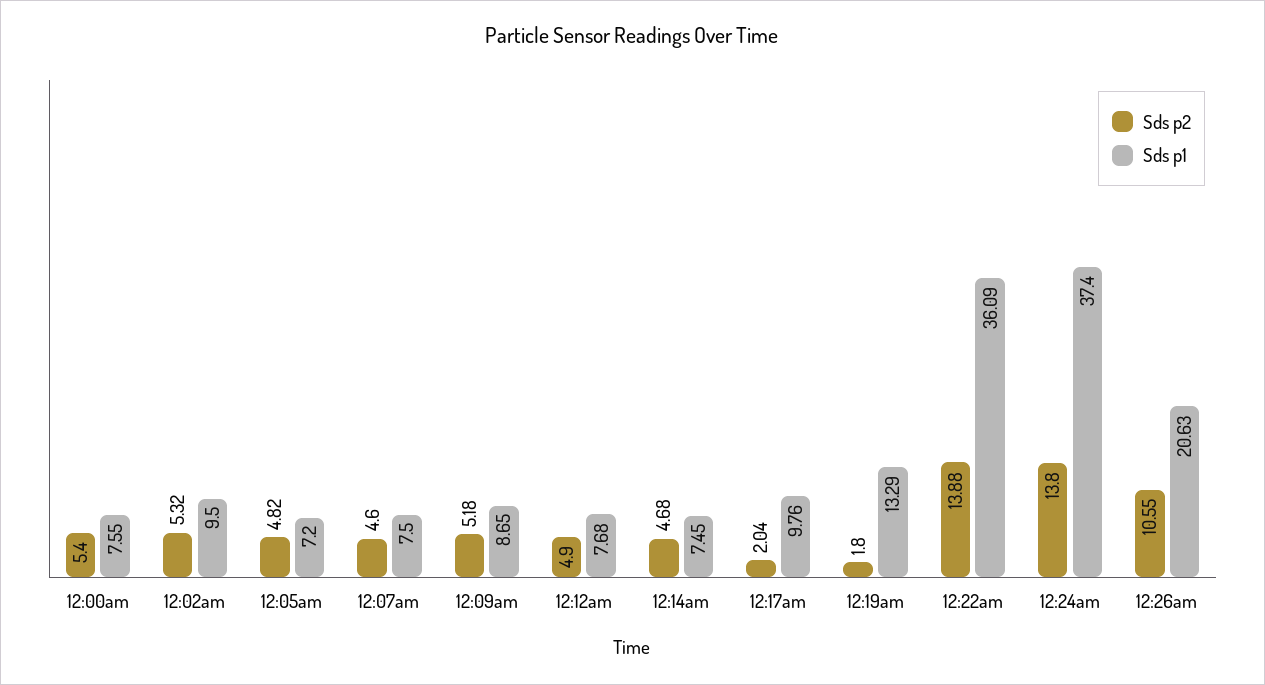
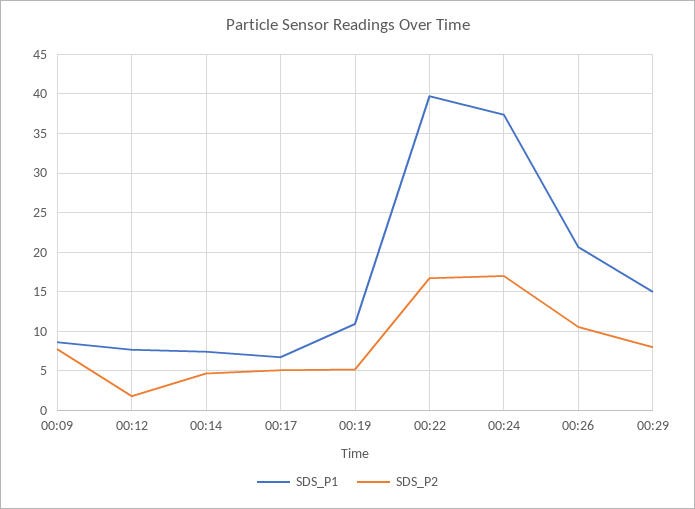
Sds p2, 12:00am: 5.4 -> none
Sds p1, 12:00am: 7.55 -> none
Sds p2, 12:02am: 5.32 -> none
Sds p1, 12:02am: 9.5 -> none
Sds p2, 12:05am: 4.82 -> none
Sds p1, 12:05am: 7.2 -> none
Sds p2, 12:07am: 4.6 -> none
Sds p1, 12:07am: 7.5 -> none
Sds p2, 12:09am: 5.18 -> 8
Sds p2, 12:12am: 4.9 -> 2
Sds p2, 12:17am: 2.04 -> 5
Sds p1, 12:17am: 9.76 -> 7
Sds p2, 12:19am: 1.8 -> 5
Sds p1, 12:19am: 13.29 -> 11
Sds p2, 12:22am: 13.88 -> 17
Sds p1, 12:22am: 36.09 -> 40
Sds p2, 12:24am: 13.8 -> 17
Sds p1, 00:29: none -> 15
Sds p2, 00:29: none -> 8

